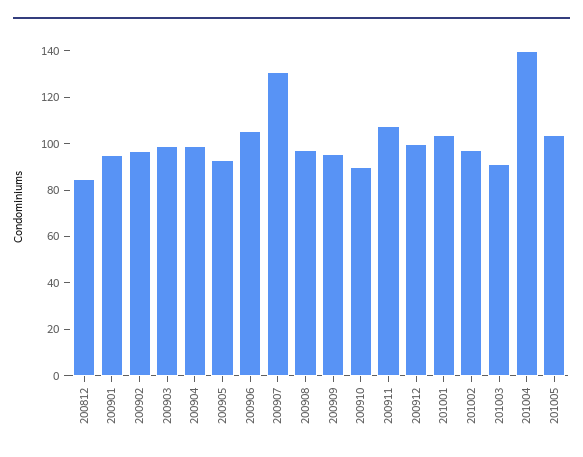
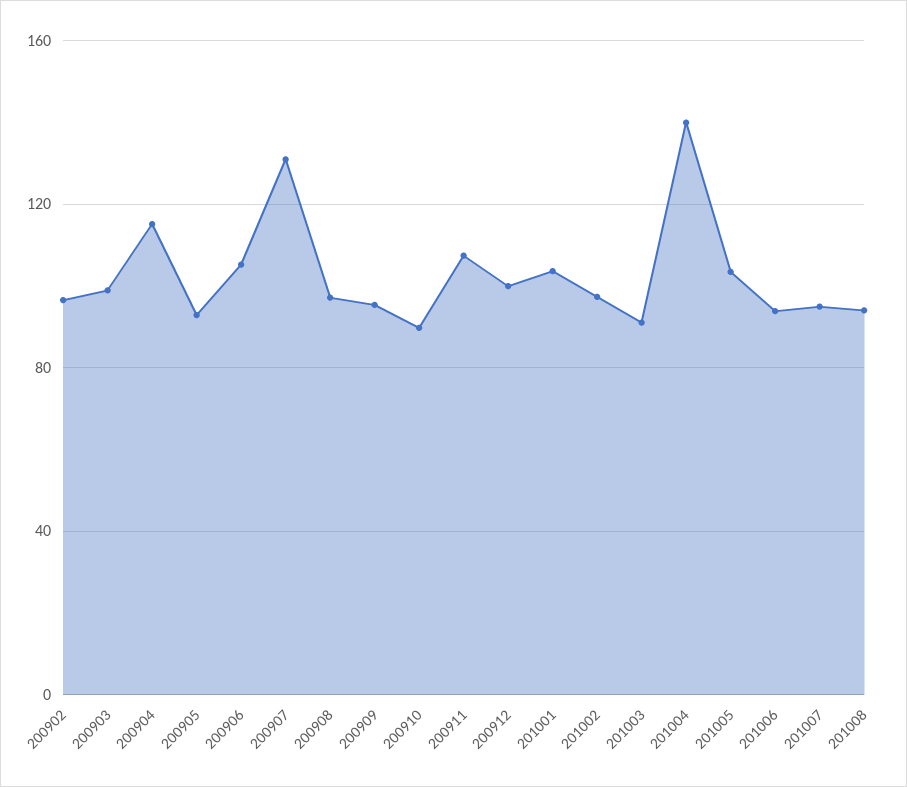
200812: 85 -> none
200901: 95 -> none
200904: 100 -> 115
201006: none -> 95
201007: none -> 95
201008: none -> 95

